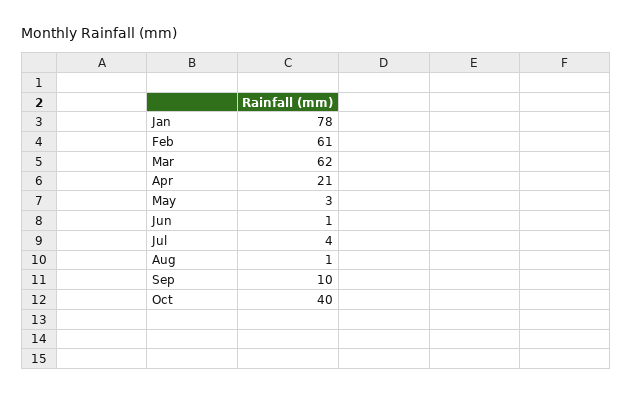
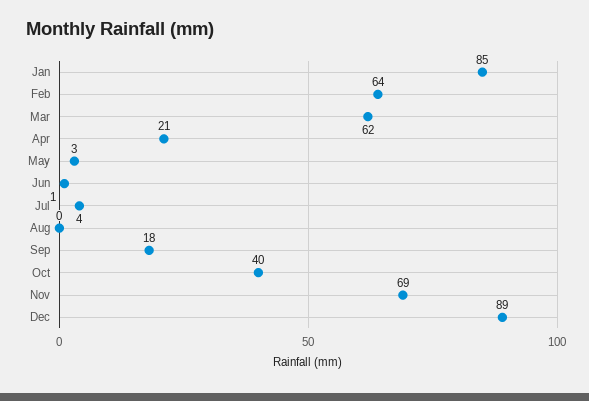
Jan: 78 -> 85
Feb: 61 -> 64
Aug: 1 -> 0
Sep: 10 -> 18
Nov: none -> 69
Dec: none -> 89

